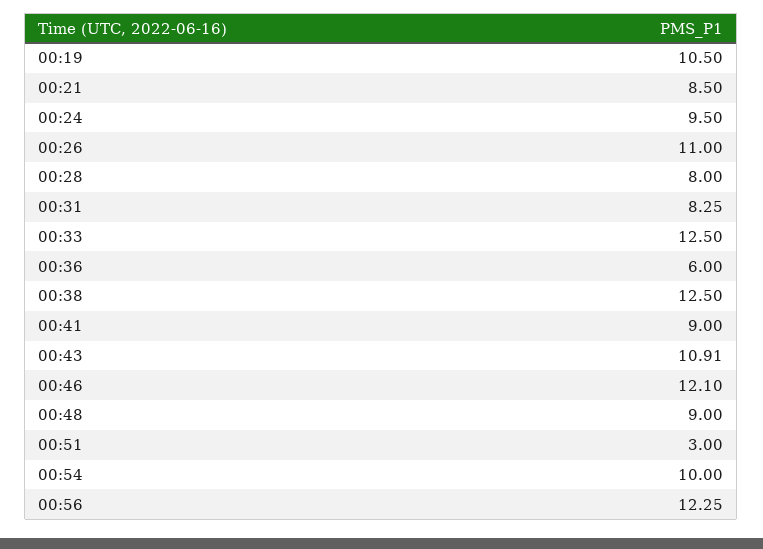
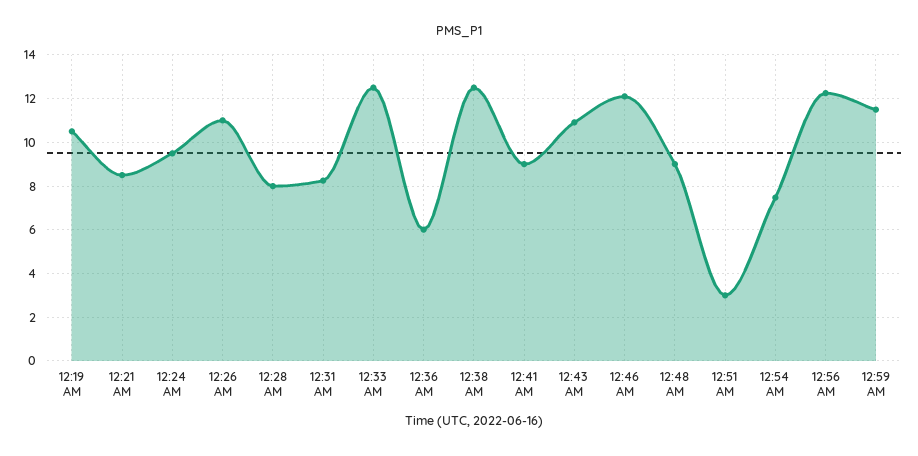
00:54: 10 -> 7.5
12:59 AM: none -> 11.5

